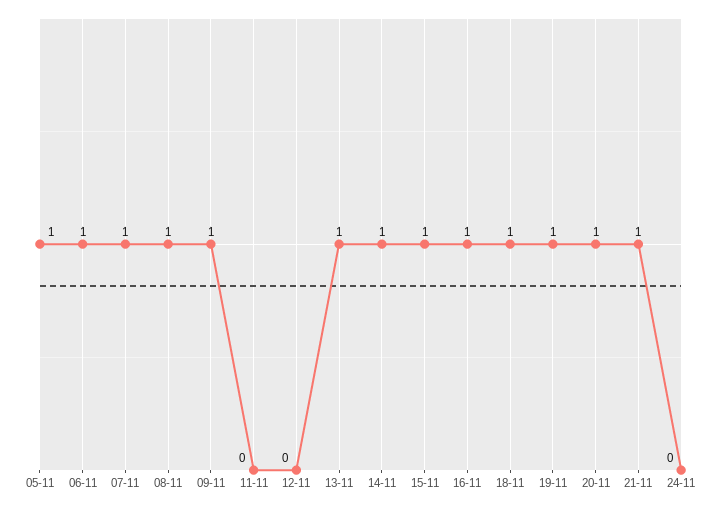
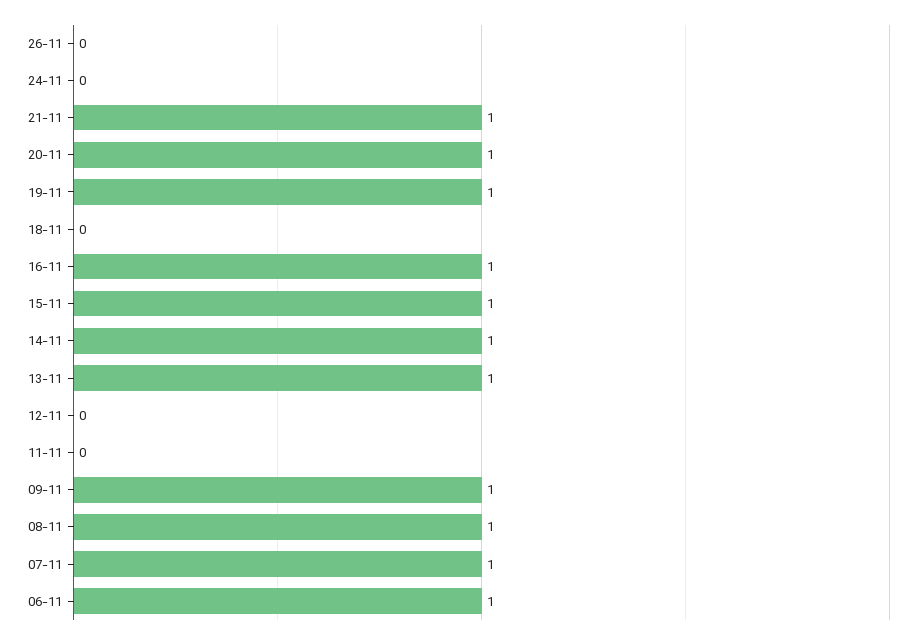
05-11: 1 -> none
18-11: 1 -> 0
26-11: none -> 0

